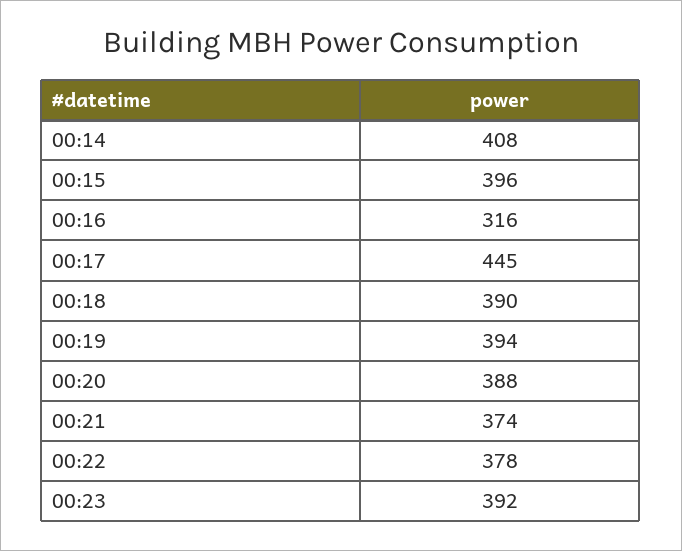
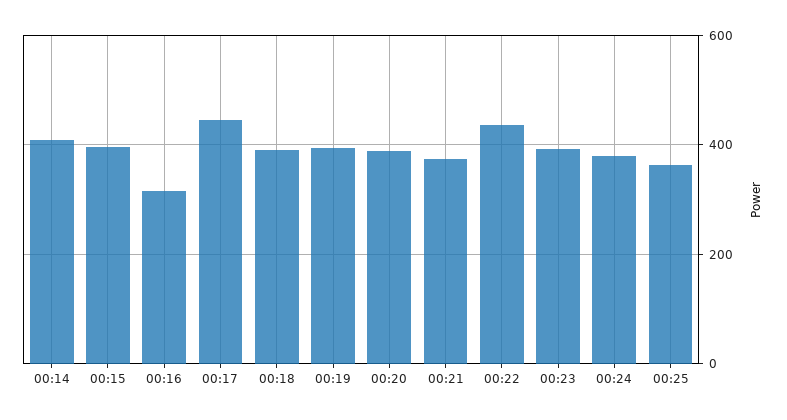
00:22: 378 -> 440
00:24: none -> 380
00:25: none -> 360

